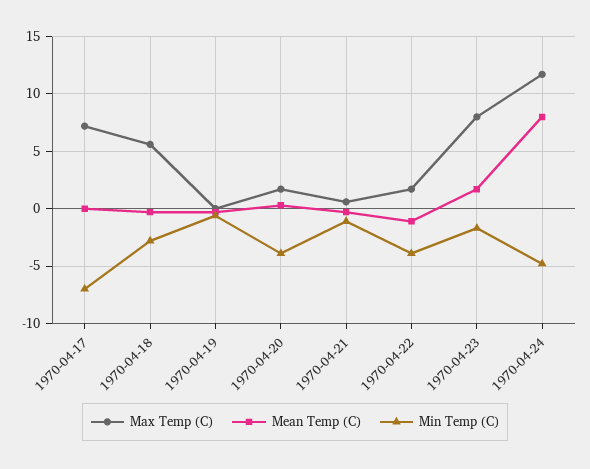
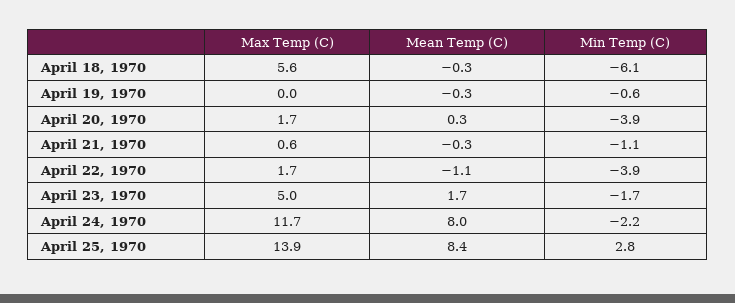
Max Temp (C), 1970-04-17: 7 -> none
Mean Temp (C), 1970-04-17: 0 -> none
Min Temp (C), 1970-04-17: -7 -> none
Min Temp (C), 1970-04-18: -3 -> -6.1
Max Temp (C), 1970-04-23: 8 -> 5
Min Temp (C), 1970-04-24: -5 -> -2.2
Max Temp (C), April 25, 1970: none -> 13.9
Mean Temp (C), April 25, 1970: none -> 8.4
Min Temp (C), April 25, 1970: none -> 2.8

